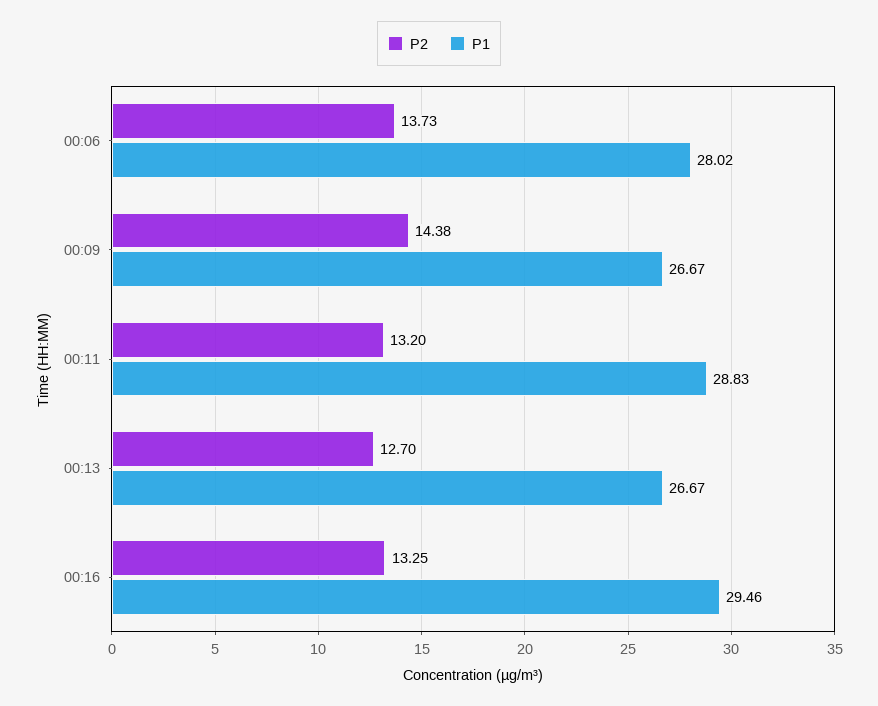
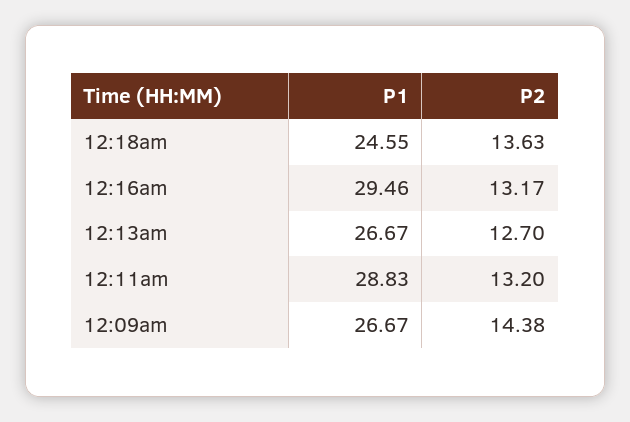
P2, 00:06: 13.73 -> none
P1, 00:06: 28.02 -> none
P2, 00:16: 13.25 -> 13.17
P1, 12:18am: none -> 24.55
P2, 12:18am: none -> 13.63

